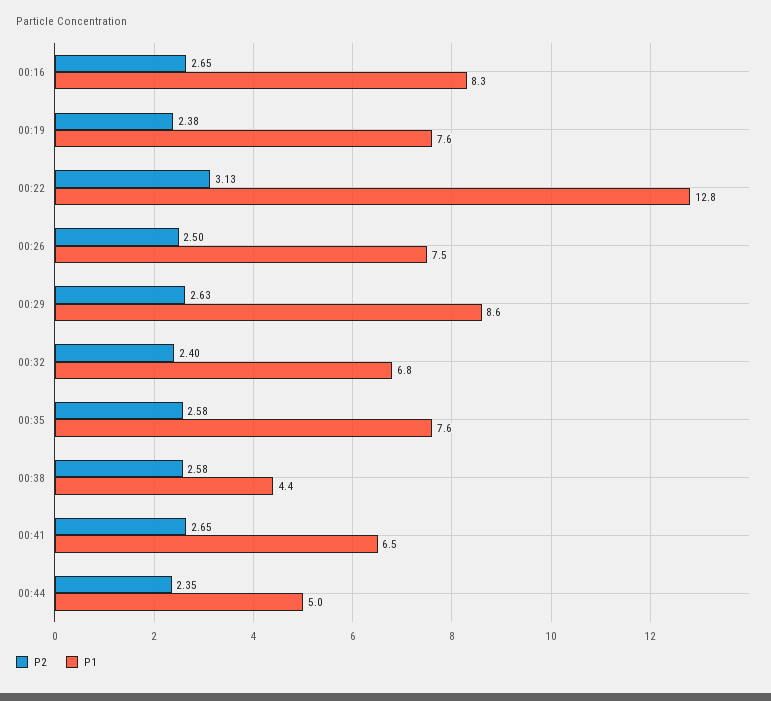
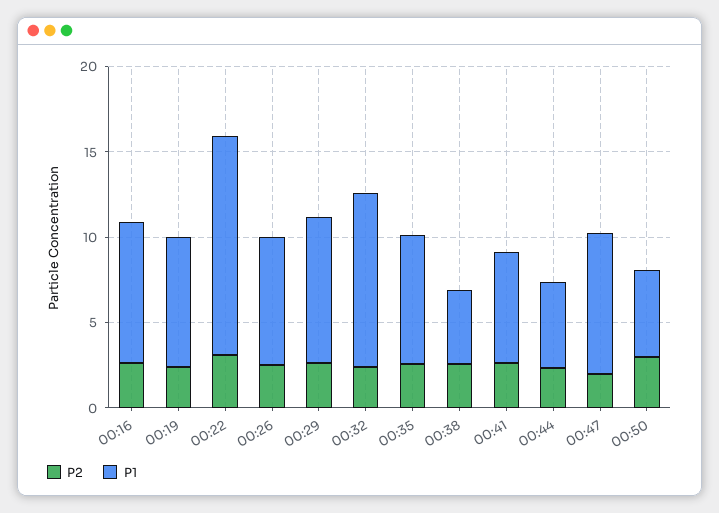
P1, 00:32: 6.8 -> 10
P2, 00:47: none -> 2
P1, 00:47: none -> 8
P2, 00:50: none -> 3
P1, 00:50: none -> 5

